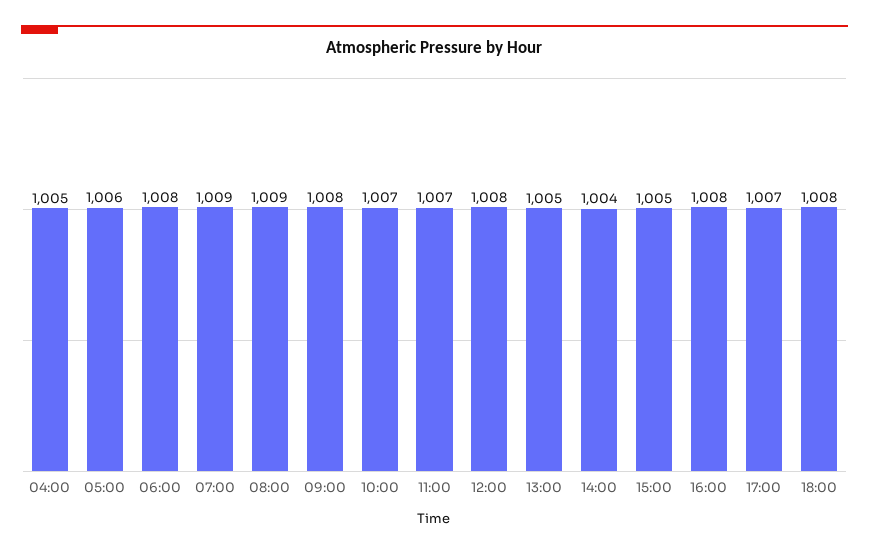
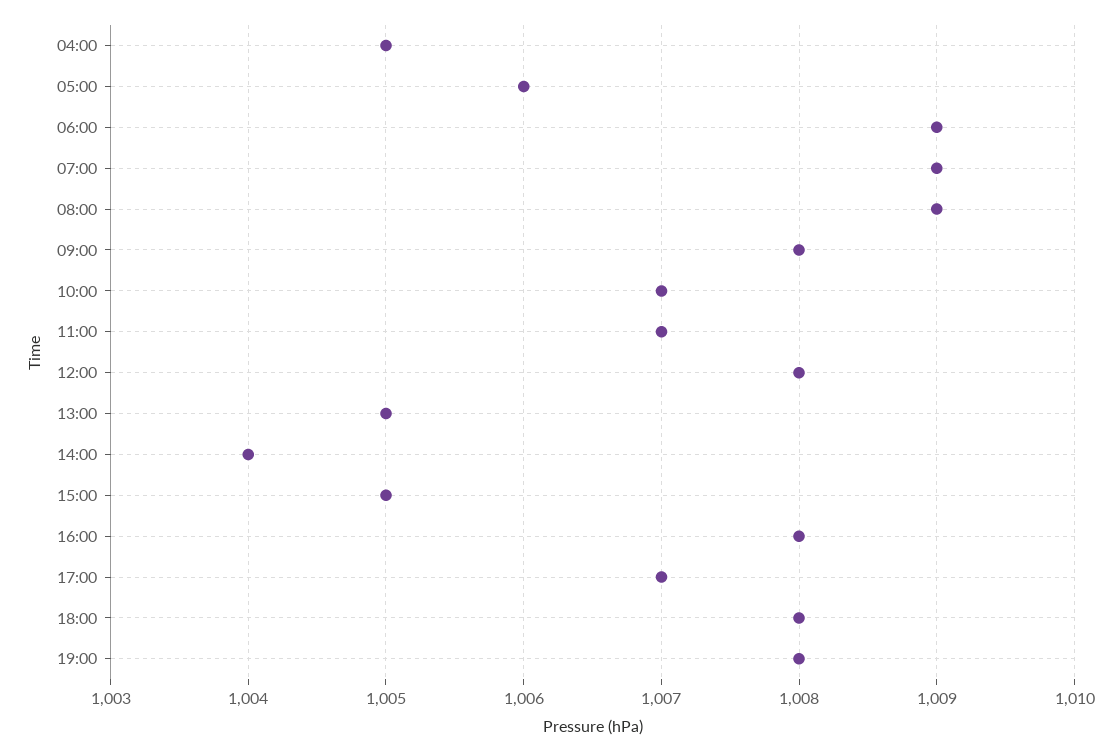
06:00: 1008 -> 1009
19:00: none -> 1008

